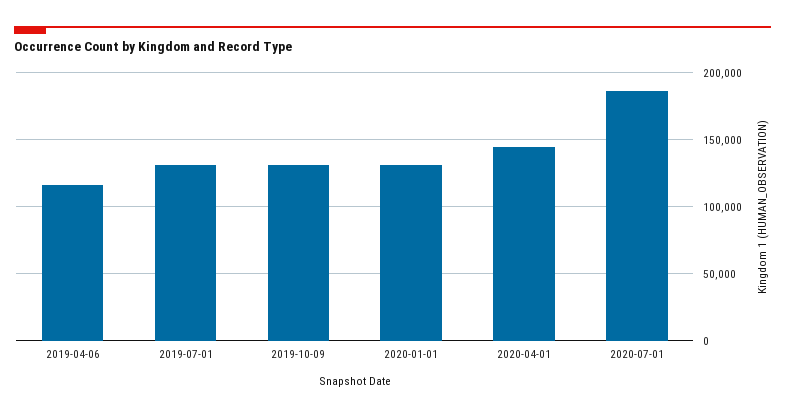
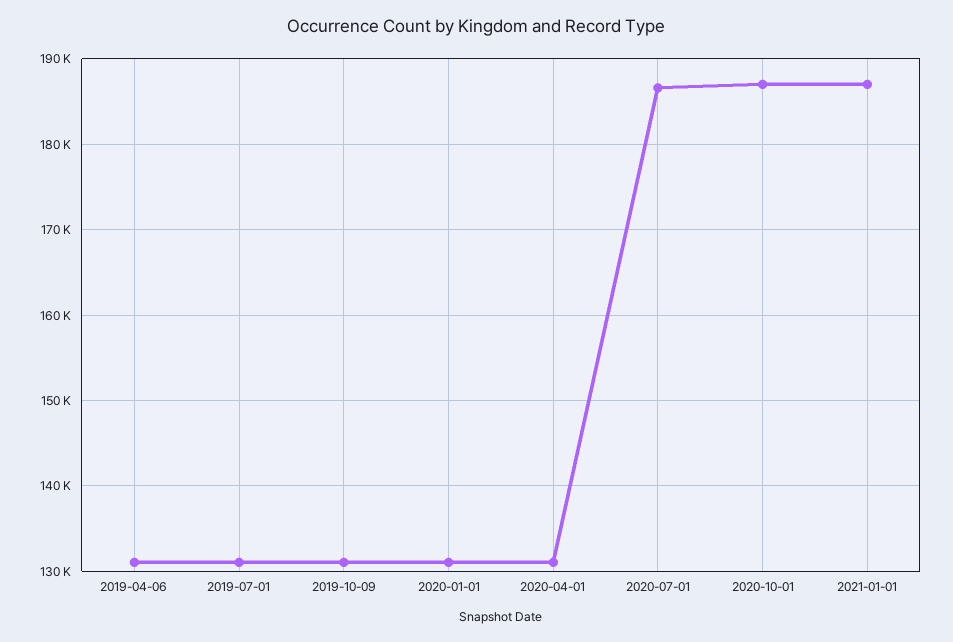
2019-04-06: 115000 -> 131000
2020-04-01: 145000 -> 131000
2020-10-01: none -> 187000
2021-01-01: none -> 187000

